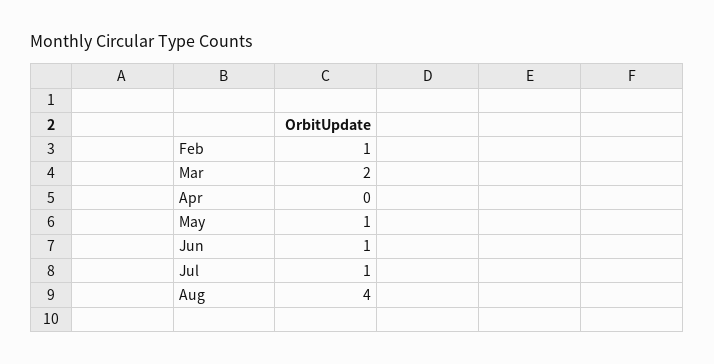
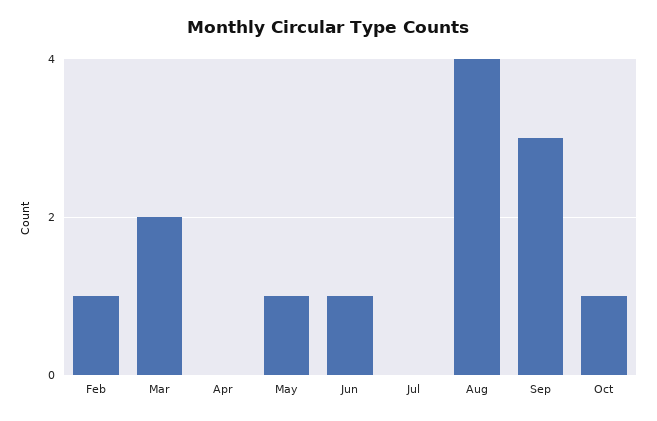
Jul: 1 -> 0
Sep: none -> 3
Oct: none -> 1

